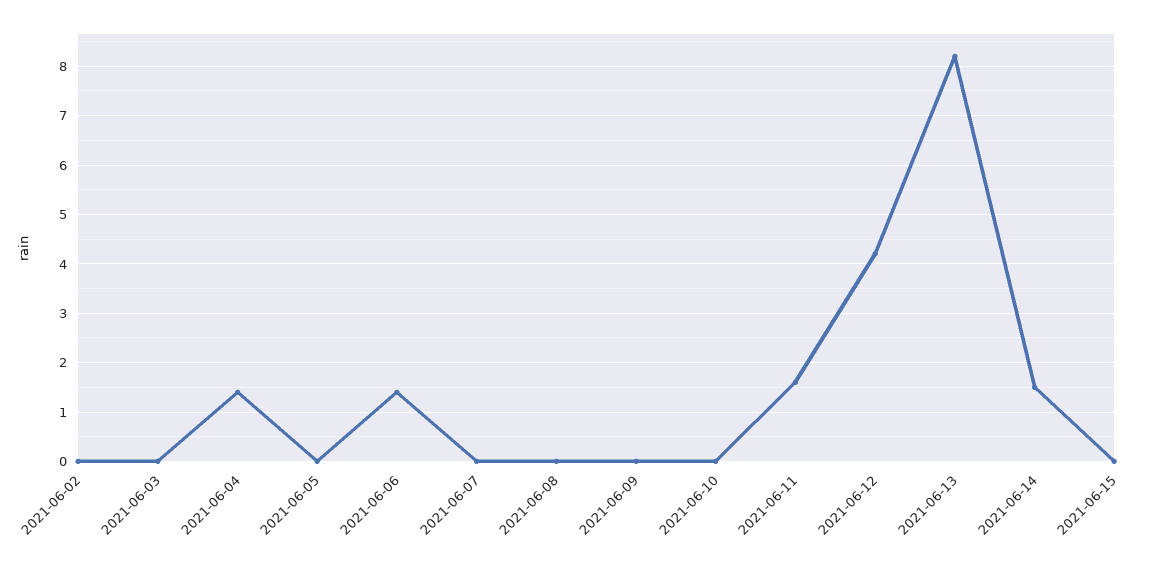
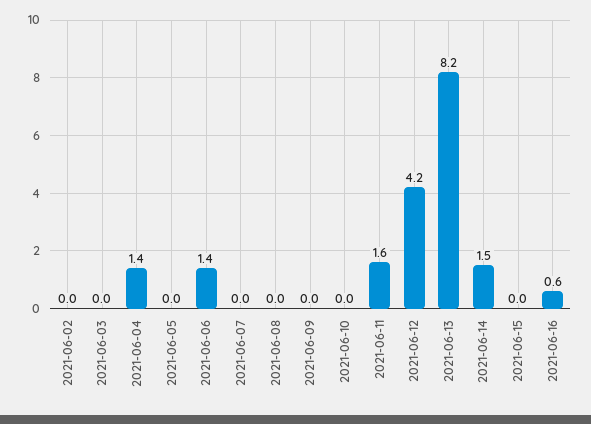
2021-06-16: none -> 0.6

